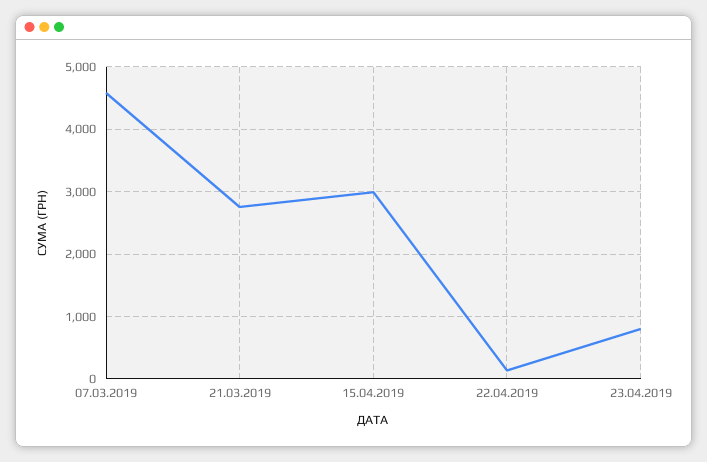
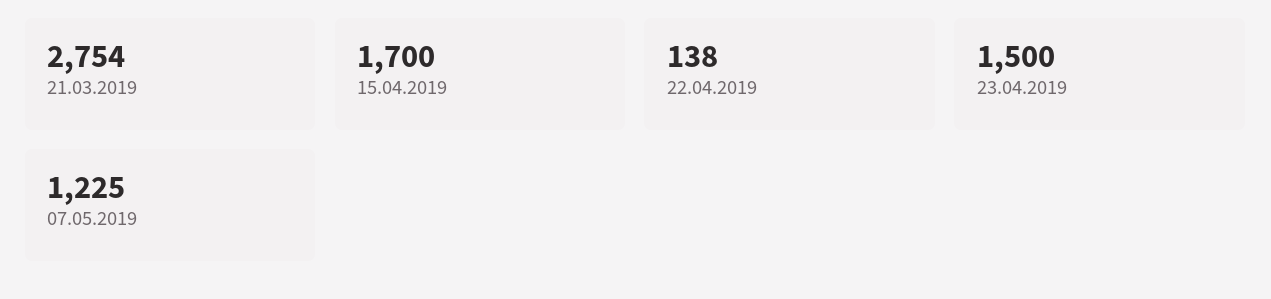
07.03.2019: 4600 -> none
15.04.2019: 3000 -> 1700
23.04.2019: 800 -> 1500
07.05.2019: none -> 1225

